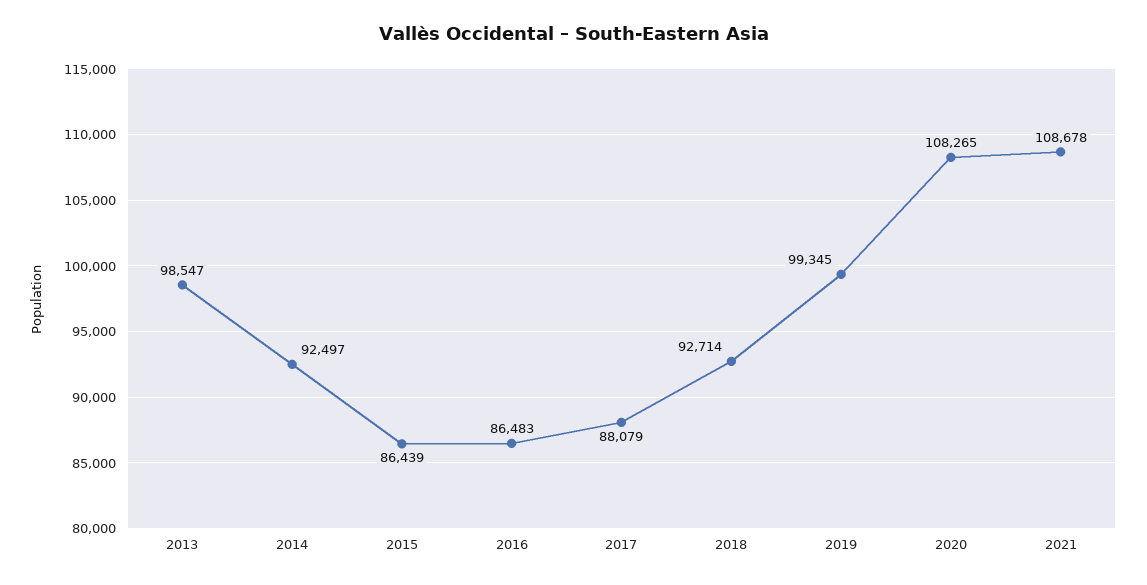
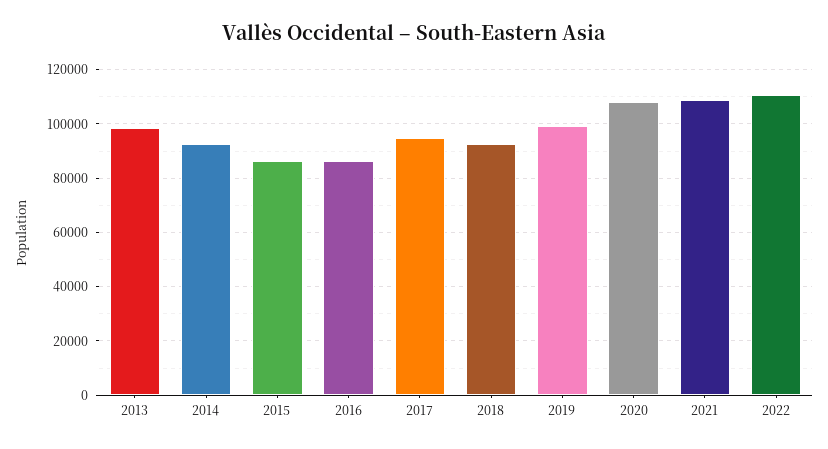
2017: 88079 -> 95000
2022: none -> 110000

